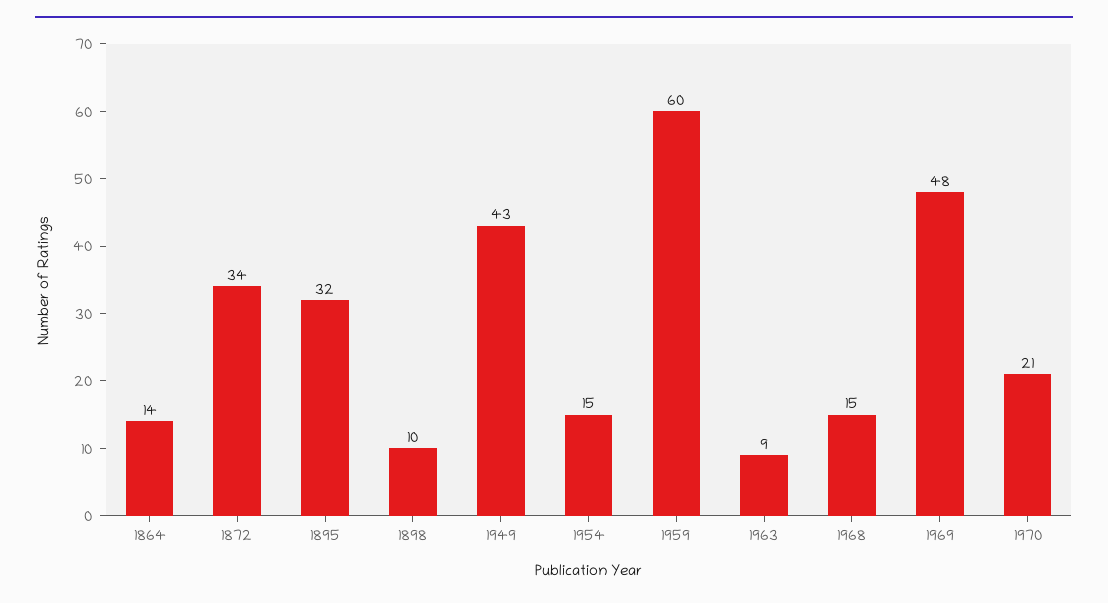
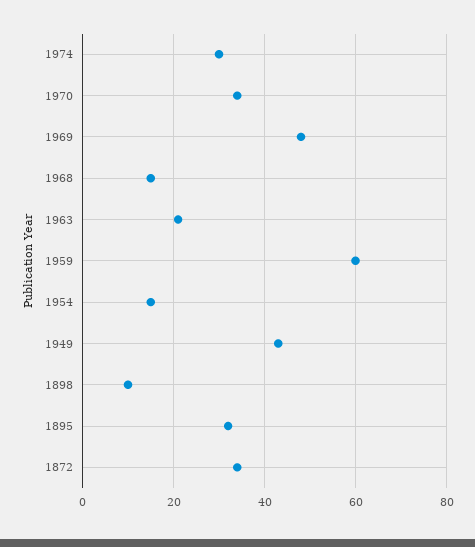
1864: 14 -> none
1963: 9 -> 20
1970: 21 -> 35
1974: none -> 30

